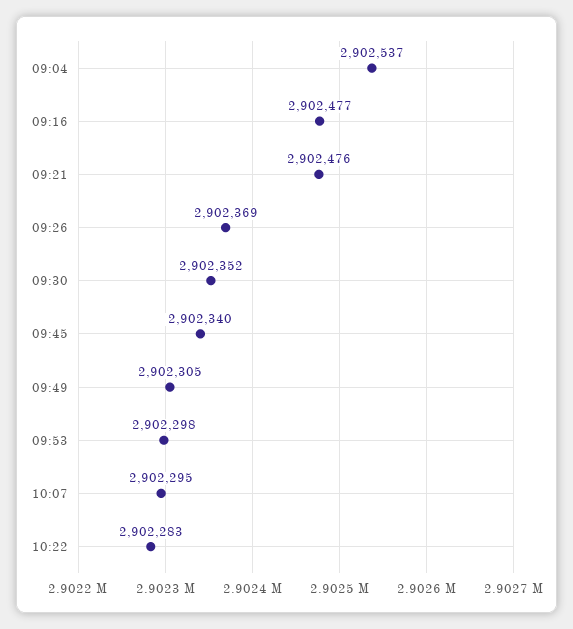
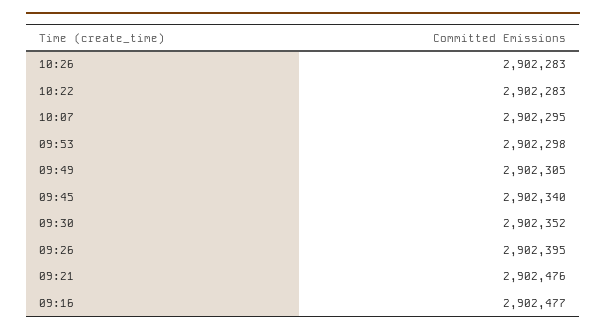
09:04: 2902537 -> none
09:26: 2902369 -> 2902395
10:26: none -> 2902283

